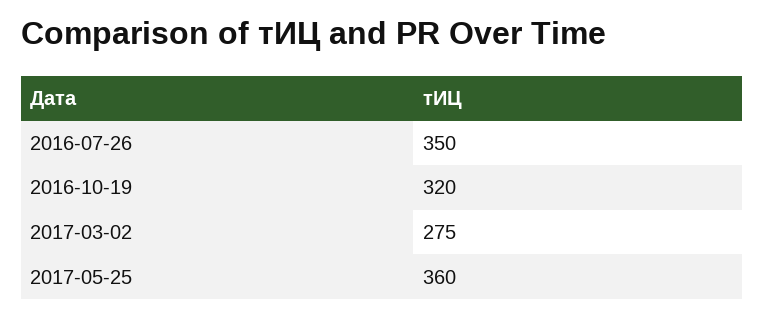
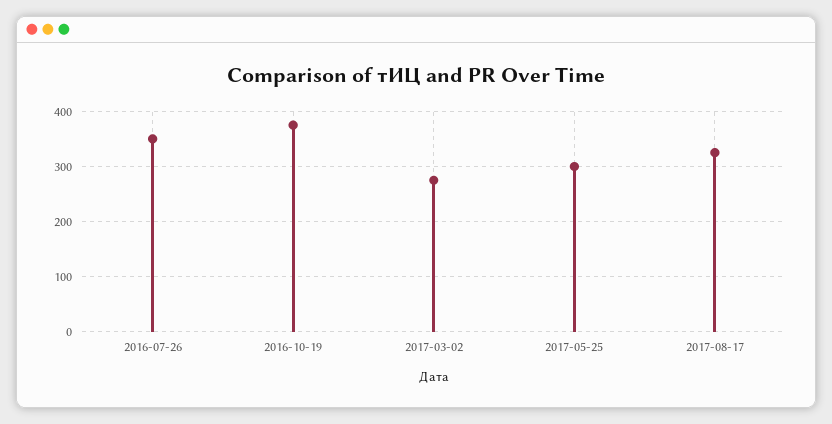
2016-10-19: 320 -> 380
2017-05-25: 360 -> 300
2017-08-17: none -> 320

